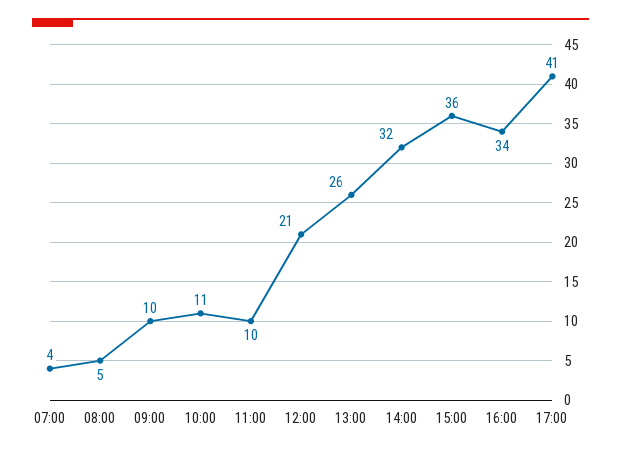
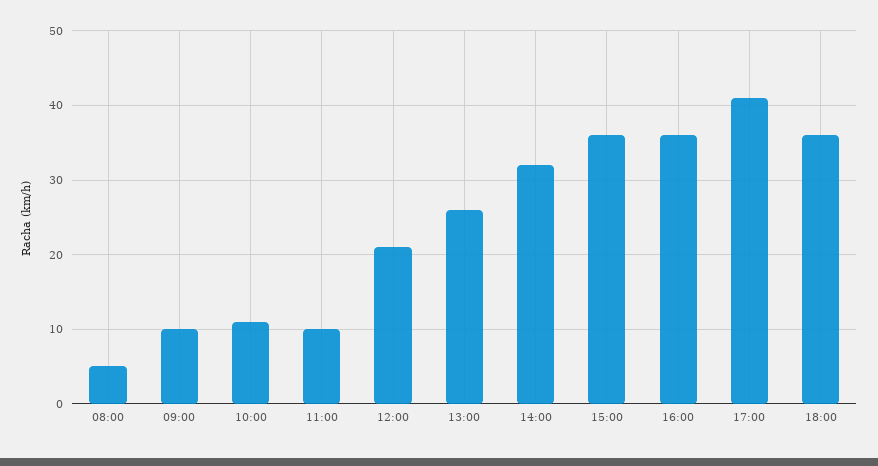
07:00: 4 -> none
16:00: 34 -> 36
18:00: none -> 36

